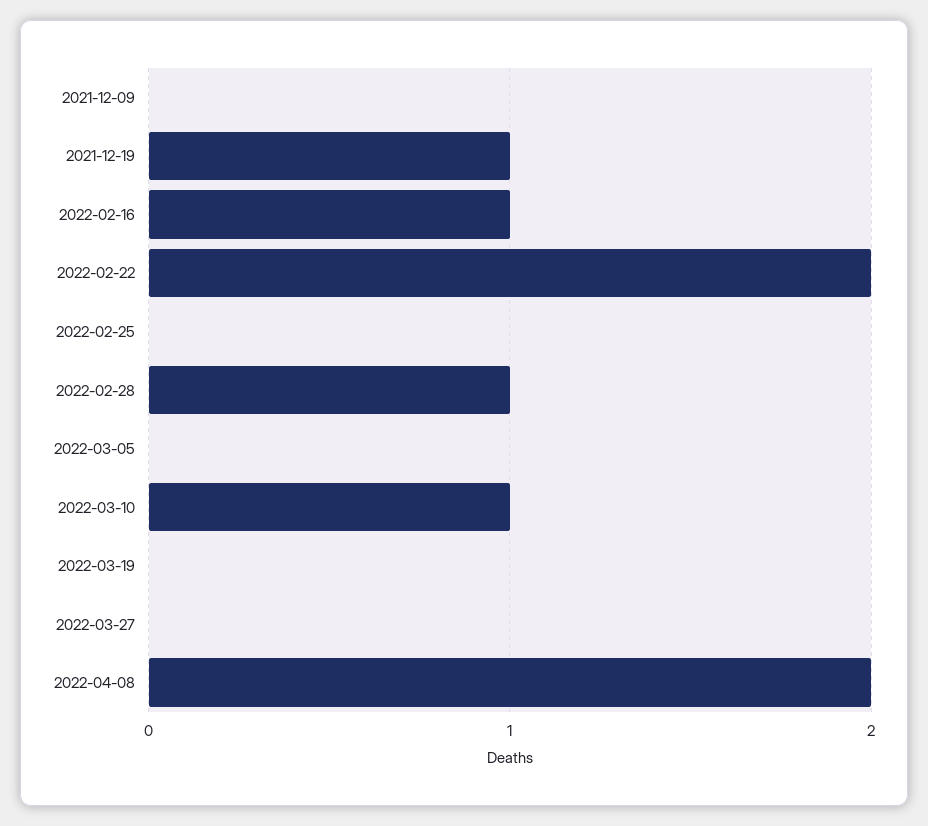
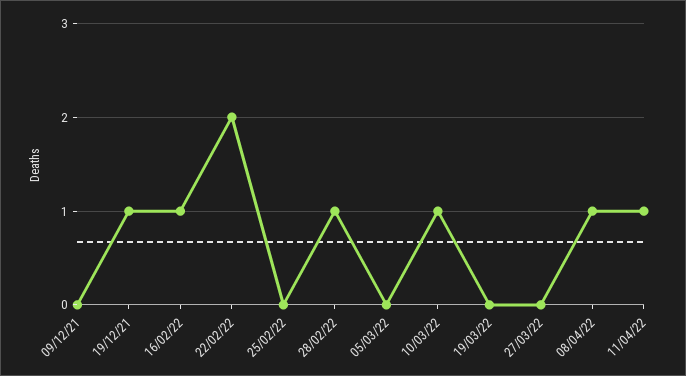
2022-04-08: 2 -> 1
11/04/22: none -> 1

